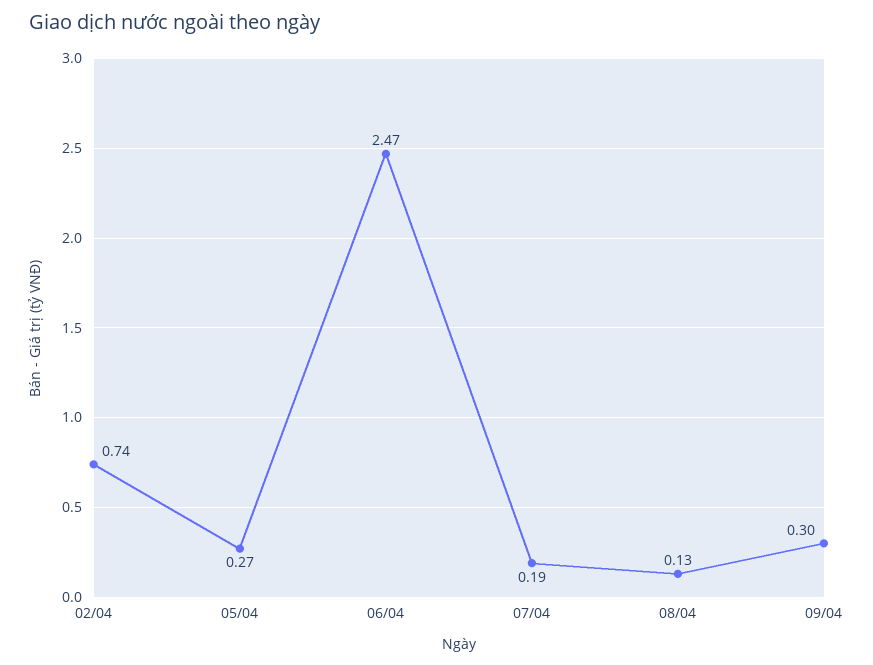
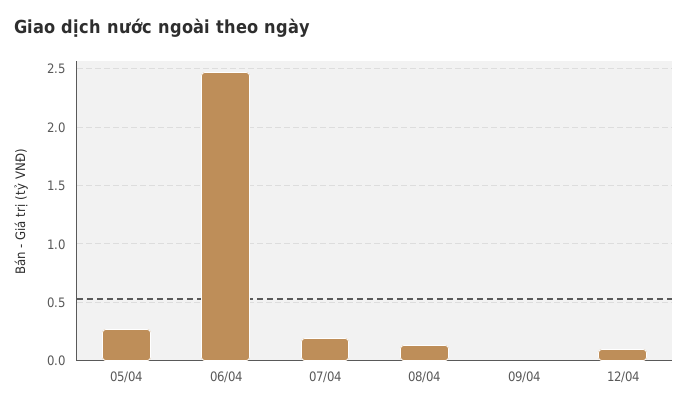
02/04: 0.74 -> none
09/04: 0.3 -> 0
12/04: none -> 0.1

